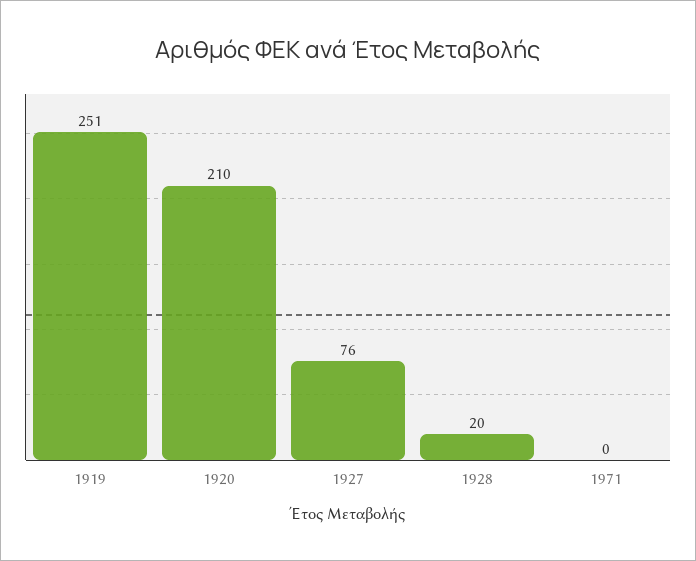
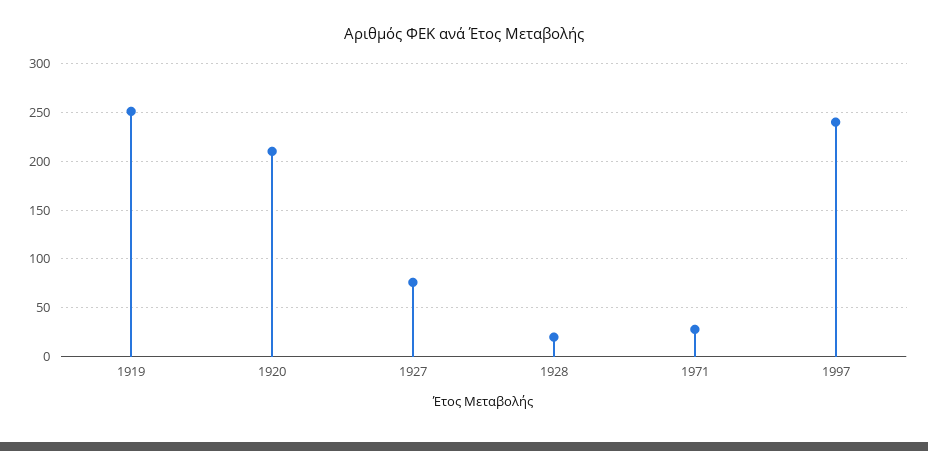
1971: 0 -> 30
1997: none -> 240

